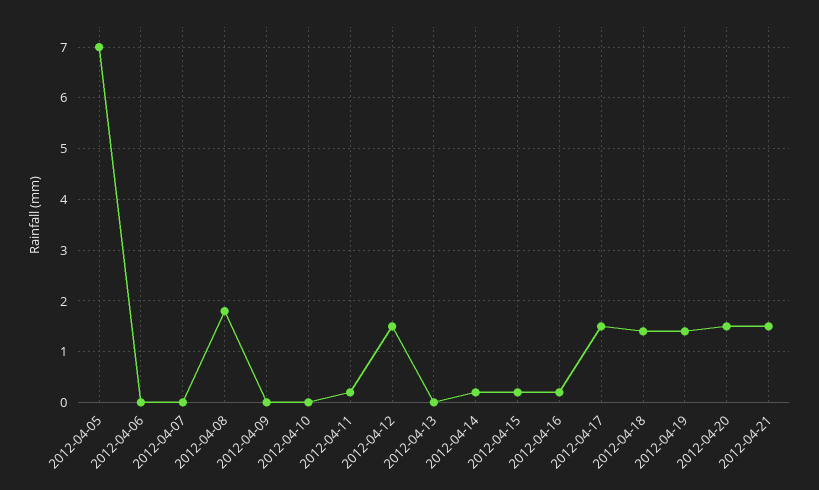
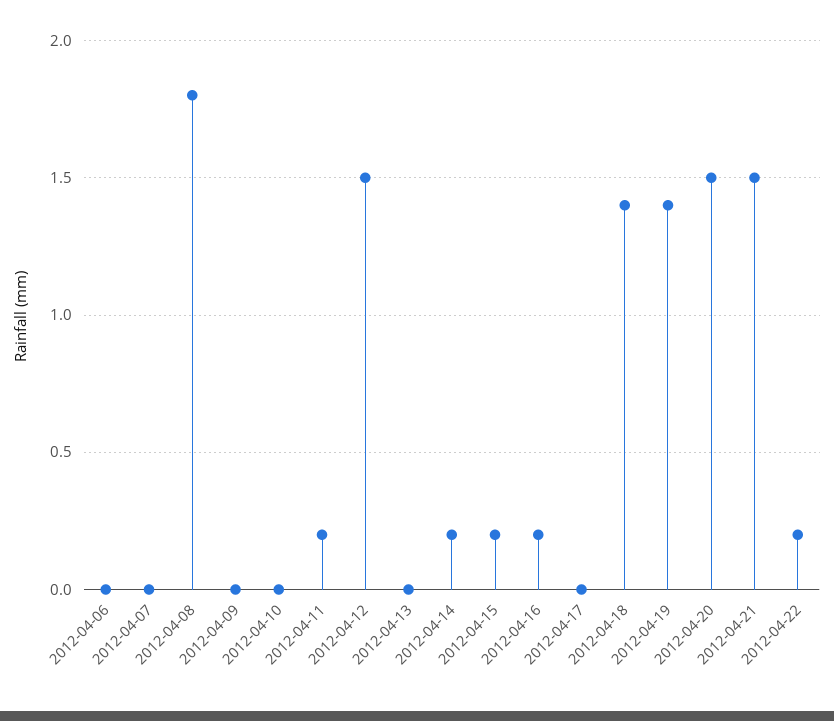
2012-04-05: 7 -> none
2012-04-17: 1.5 -> 0
2012-04-22: none -> 0.2

